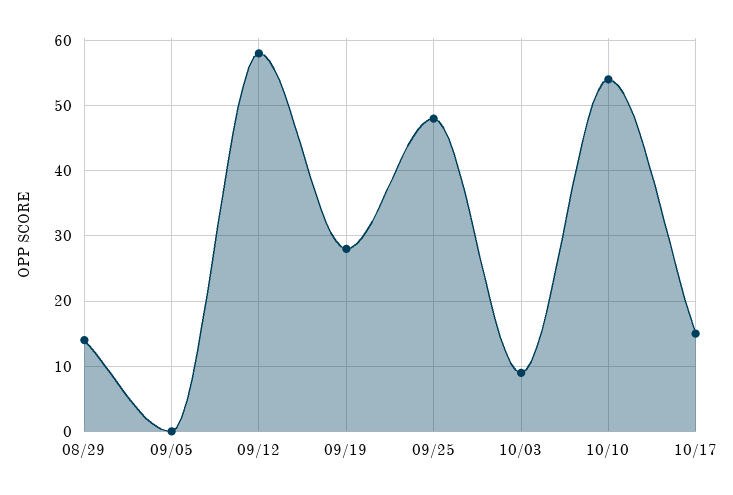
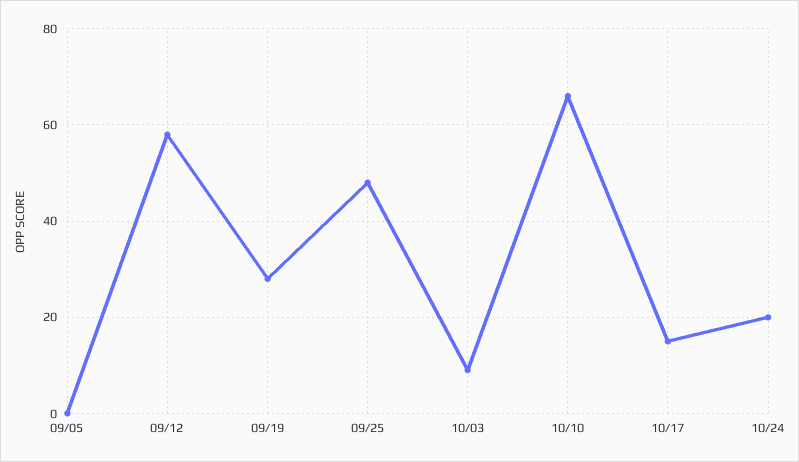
08/29: 14 -> none
10/10: 54 -> 65
10/24: none -> 20

